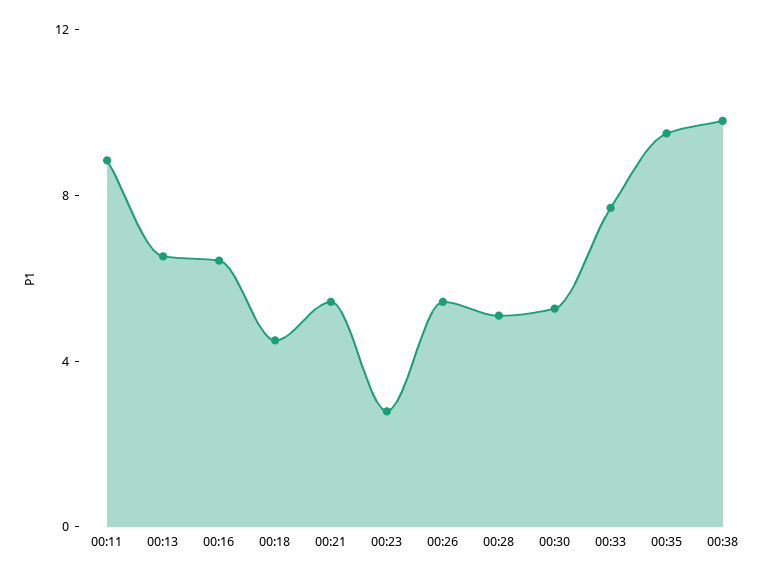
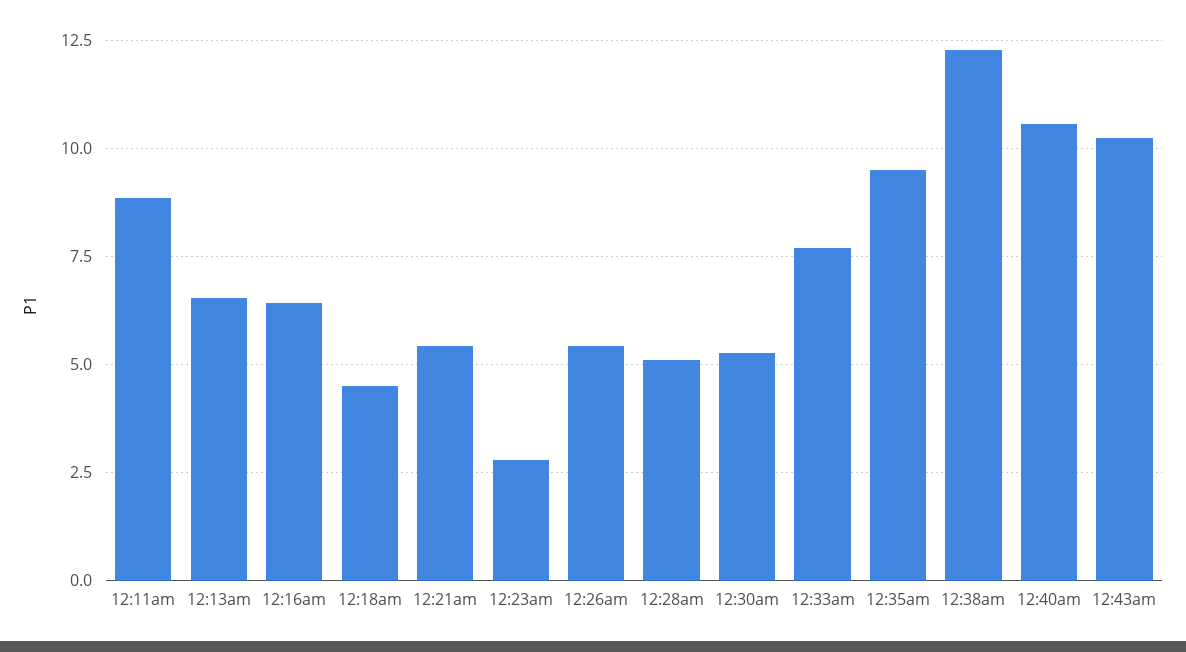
00:38: 10 -> 12.25
12:40am: none -> 10.5
12:43am: none -> 10.25

